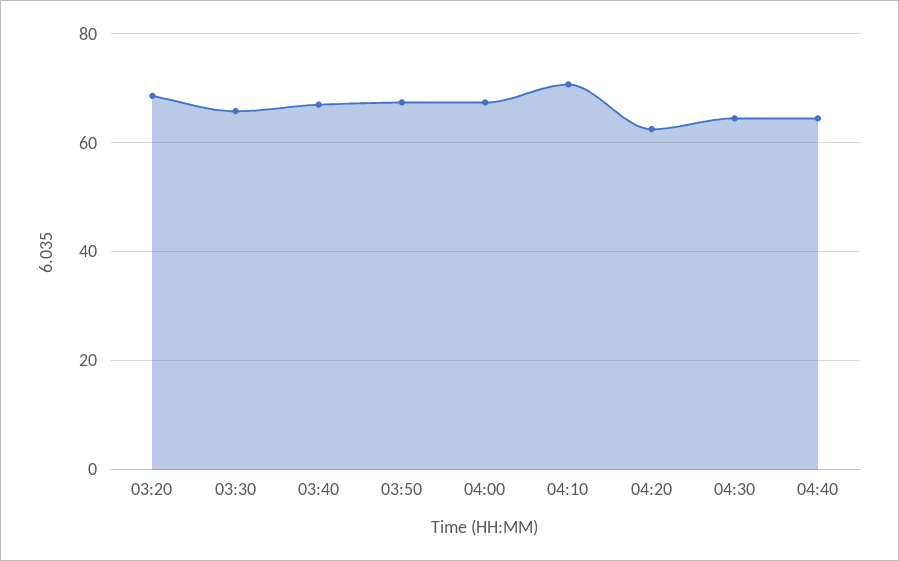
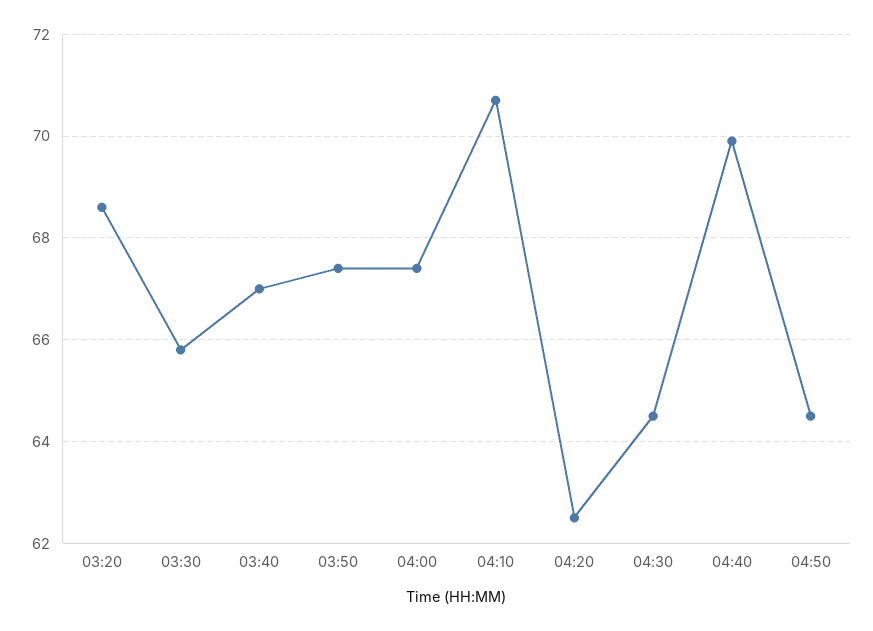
04:40: 64 -> 70
04:50: none -> 64.5

